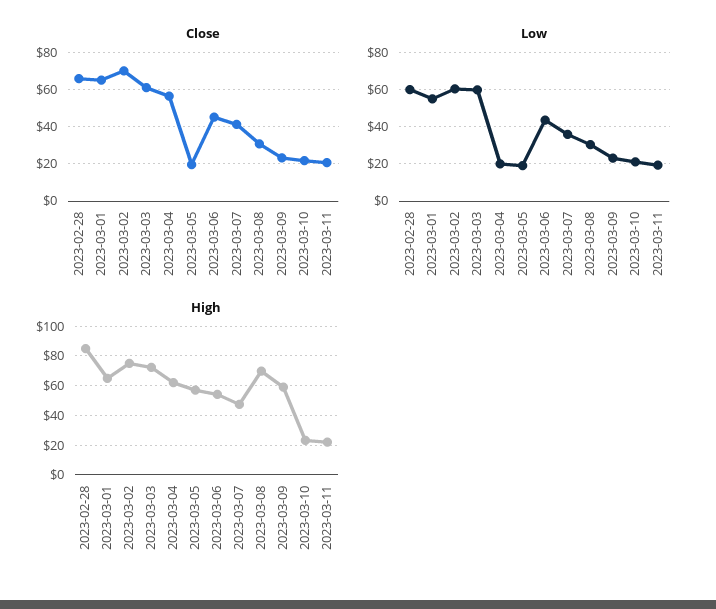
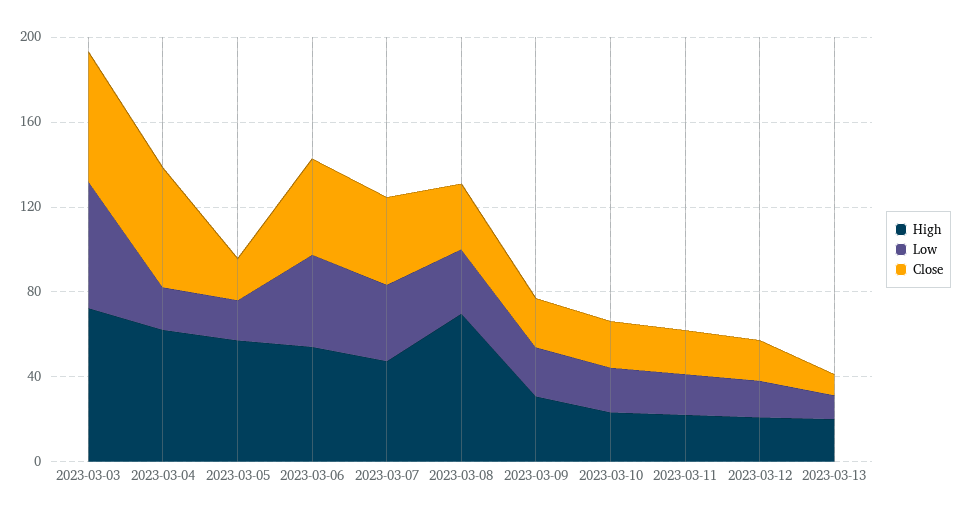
Close, 2023-02-28: 65 -> none
Close, 2023-03-01: 65 -> none
Close, 2023-03-02: 70 -> none
Low, 2023-02-28: 60 -> none
Low, 2023-03-01: 55 -> none
Low, 2023-03-02: 60 -> none
High, 2023-02-28: 85 -> none
High, 2023-03-01: 65 -> none
High, 2023-03-02: 75 -> none
High, 2023-03-09: 60 -> 30
High, 2023-03-12: none -> 20
Low, 2023-03-12: none -> 20
Close, 2023-03-12: none -> 20
High, 2023-03-13: none -> 20
Low, 2023-03-13: none -> 10
Close, 2023-03-13: none -> 10

